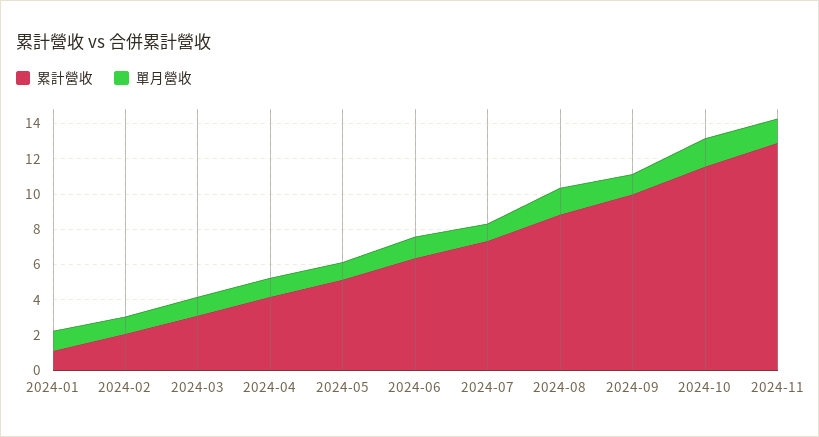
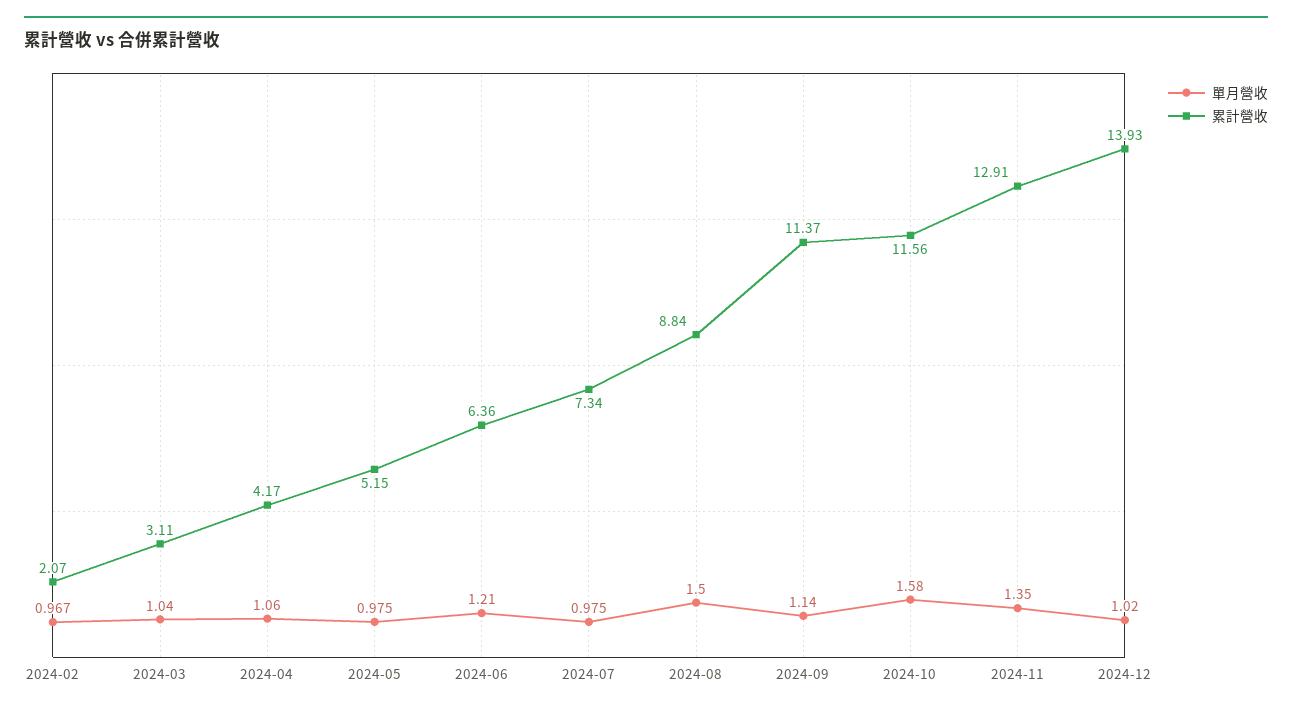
累計營收, 2024-01: 1 -> none
單月營收, 2024-01: 1 -> none
累計營收, 2024-09: 10 -> 11.37
單月營收, 2024-12: none -> 1.02
累計營收, 2024-12: none -> 13.93

